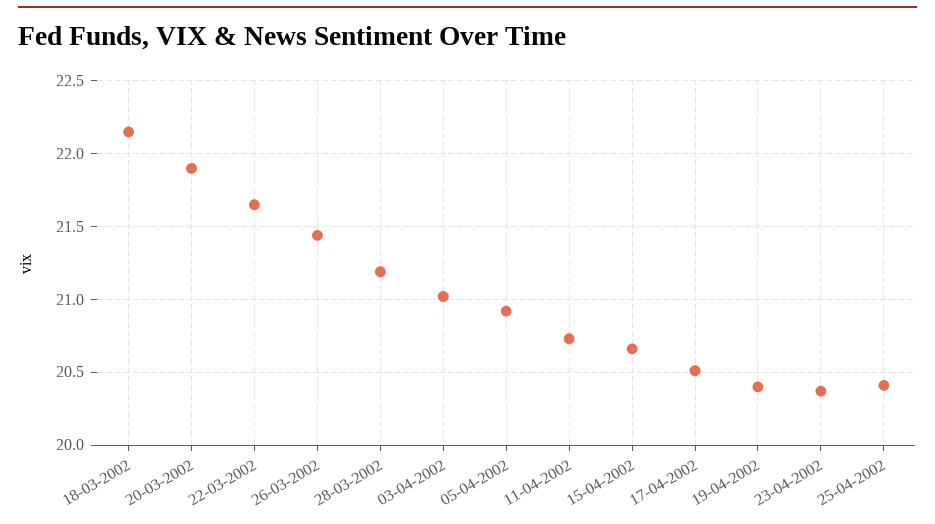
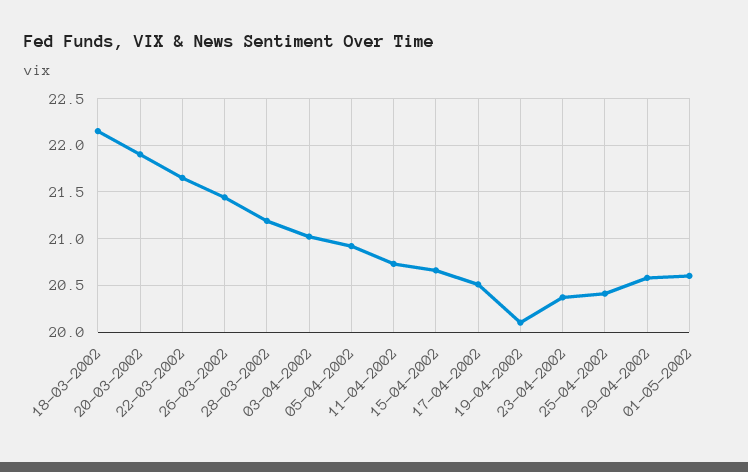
19-04-2002: 20.4 -> 20.1
29-04-2002: none -> 20.6
01-05-2002: none -> 20.6

